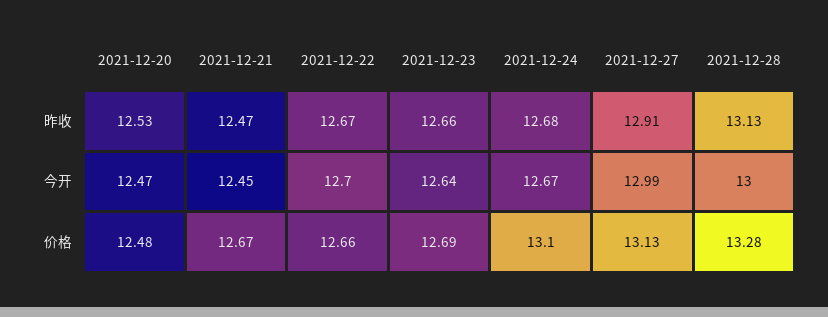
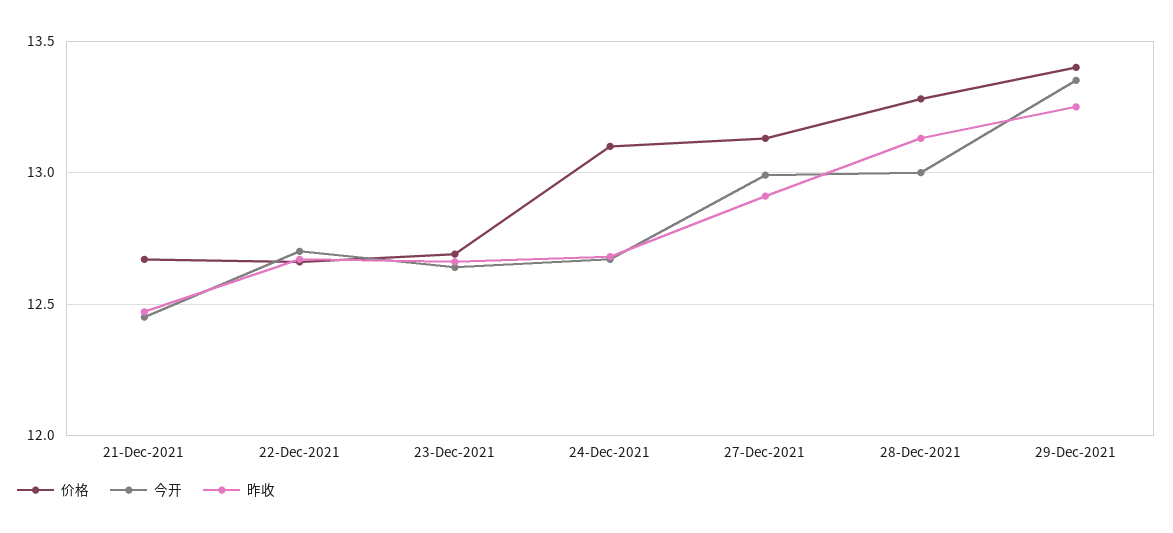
昨收, 2021-12-20: 12.53 -> none
今开, 2021-12-20: 12.47 -> none
价格, 2021-12-20: 12.48 -> none
价格, 29-Dec-2021: none -> 13.4
今开, 29-Dec-2021: none -> 13.35
昨收, 29-Dec-2021: none -> 13.25

